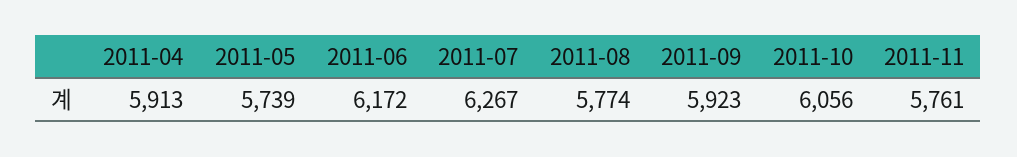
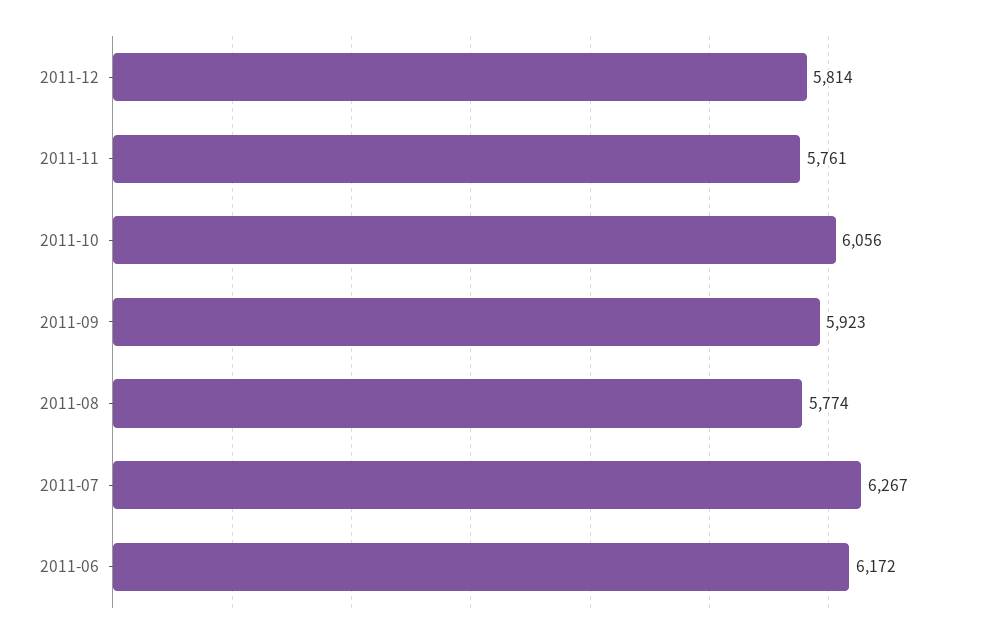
2011-04: 5913 -> none
2011-05: 5739 -> none
2011-12: none -> 5814

